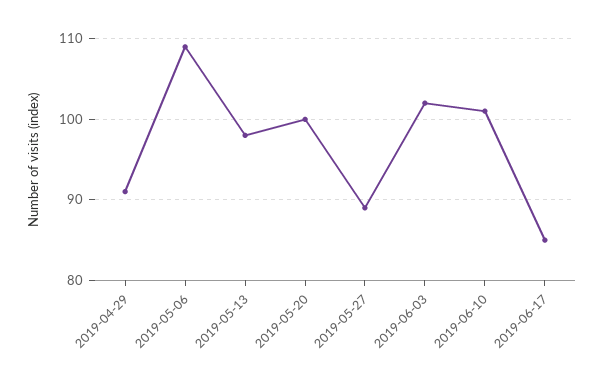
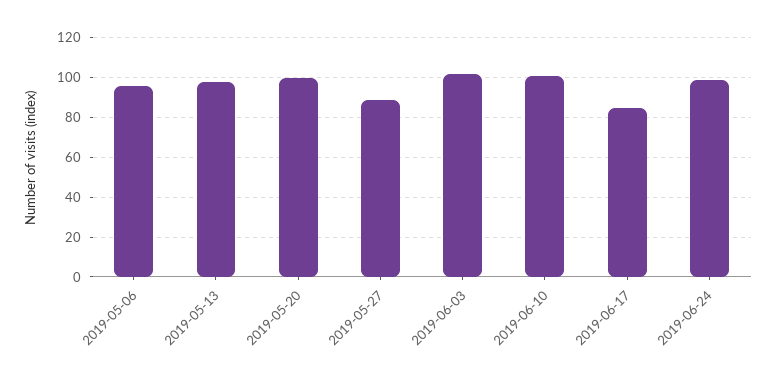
2019-04-29: 91 -> none
2019-05-06: 109 -> 95
2019-06-24: none -> 100

